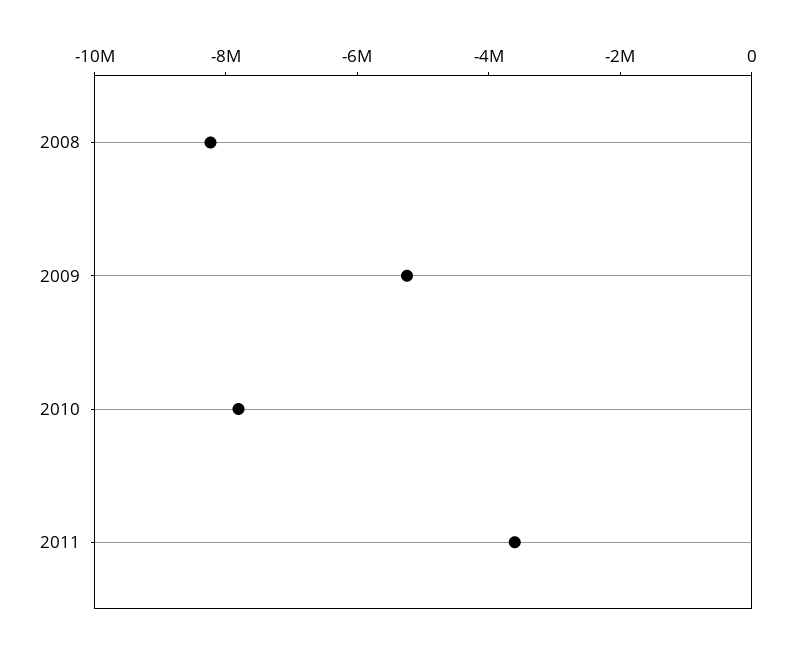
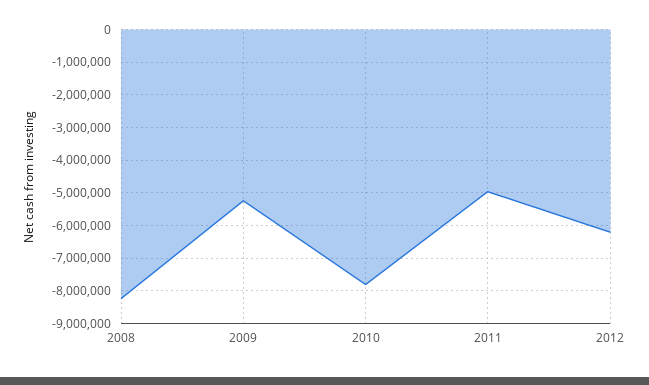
2011: -3500000 -> -5000000
2012: none -> -6200000

